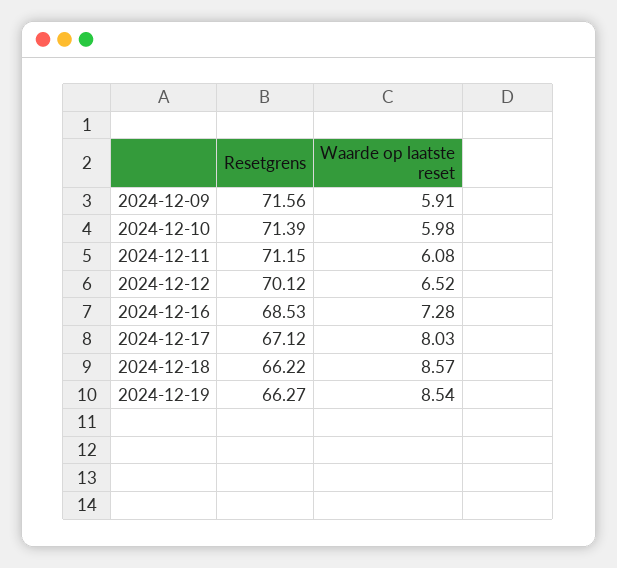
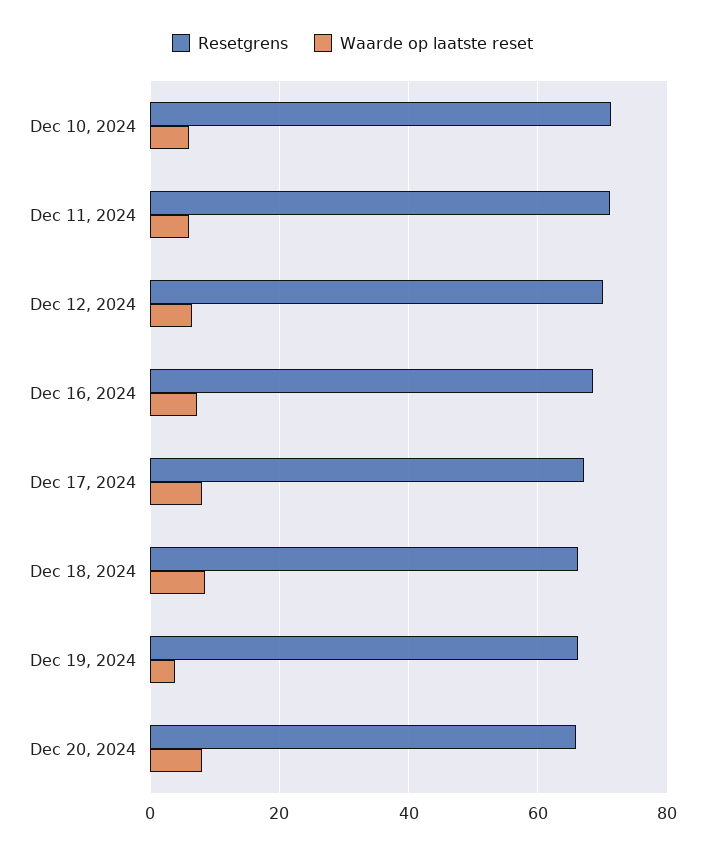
Resetgrens, 2024-12-09: 71.56 -> none
Waarde op laatste reset, 2024-12-09: 5.91 -> none
Waarde op laatste reset, 2024-12-19: 8.54 -> 4
Resetgrens, Dec 20, 2024: none -> 66
Waarde op laatste reset, Dec 20, 2024: none -> 8

